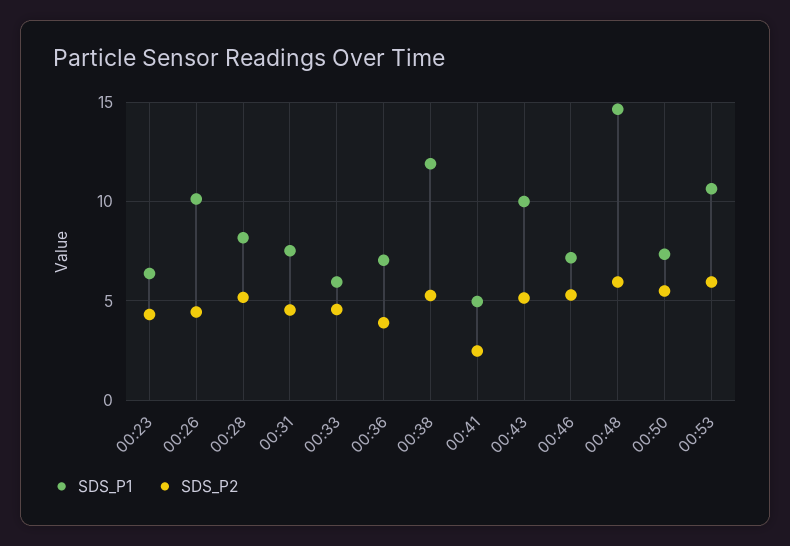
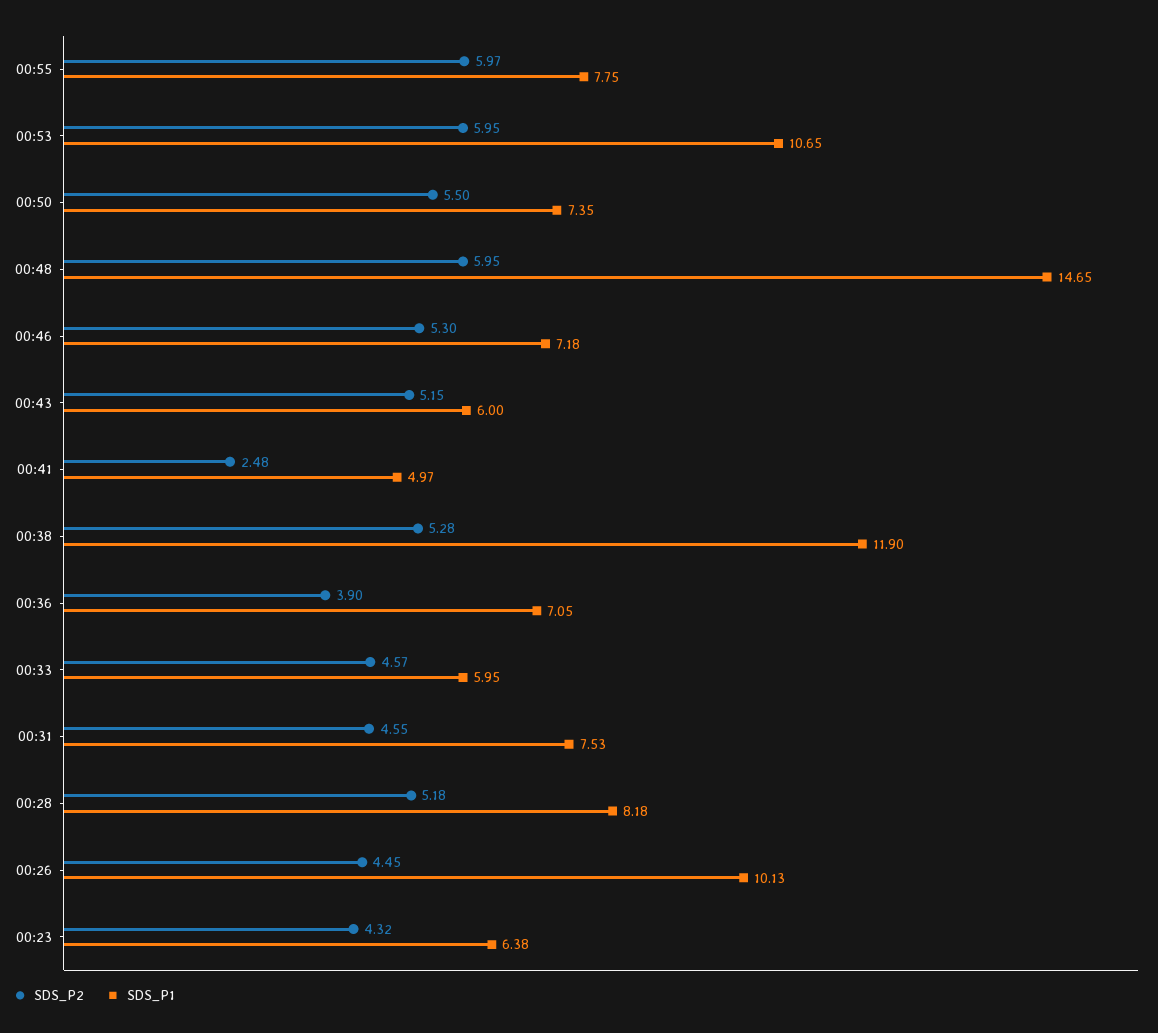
SDS_P1, 00:43: 10 -> 6
SDS_P2, 00:55: none -> 5.97
SDS_P1, 00:55: none -> 7.75

